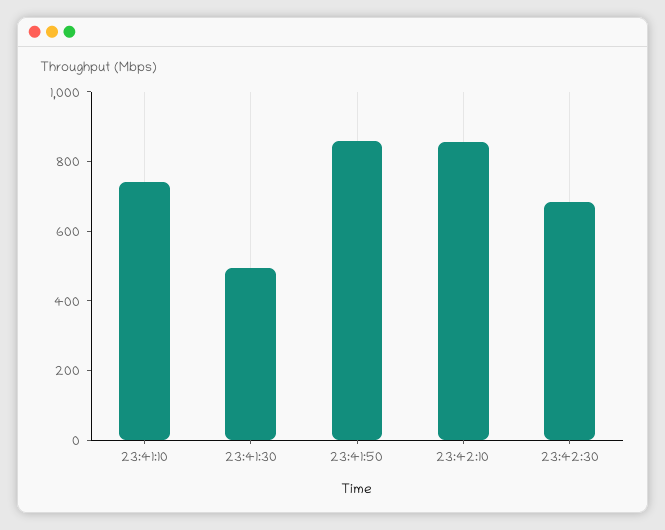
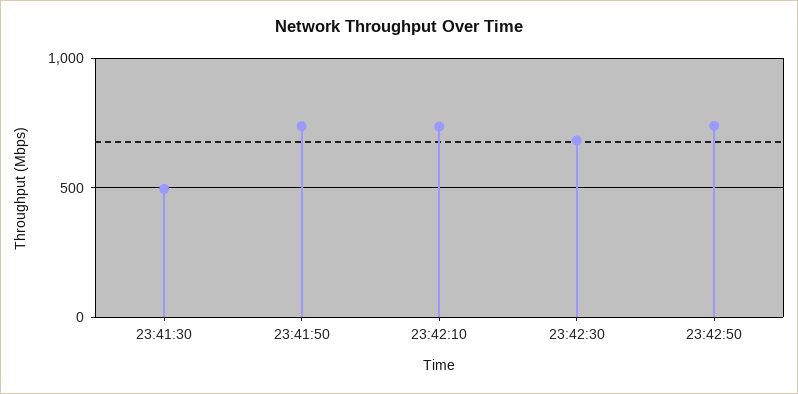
23:41:10: 750 -> none
23:41:50: 850 -> 750
23:42:10: 850 -> 750
23:42:50: none -> 750

